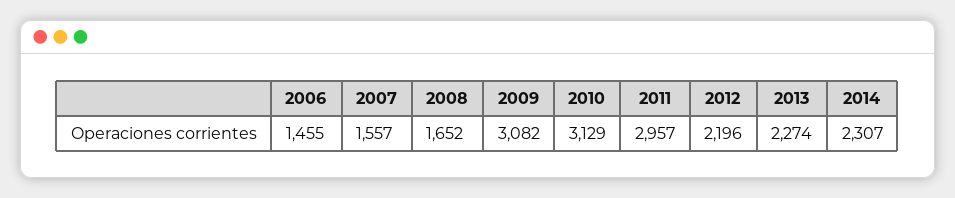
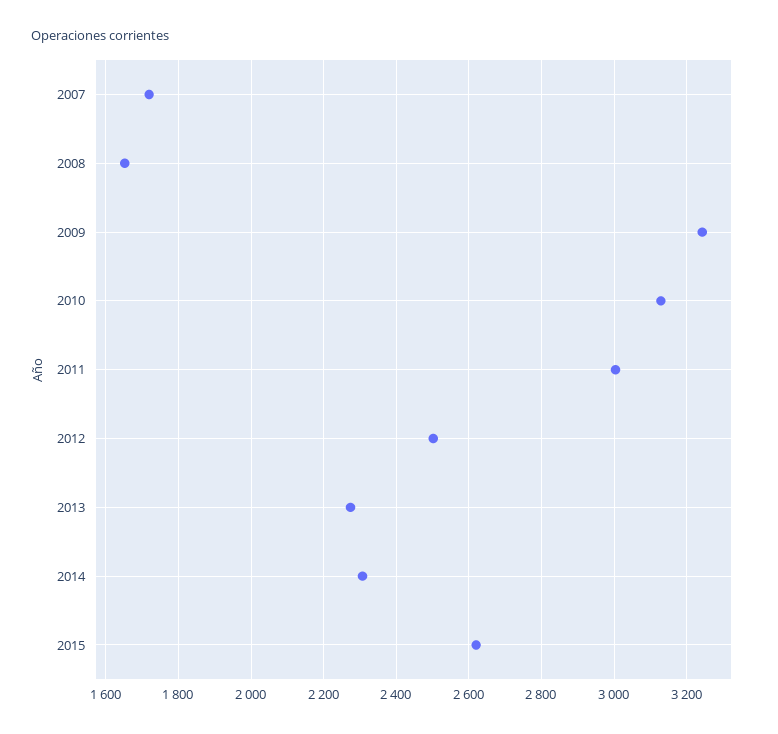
2006: 1455 -> none
2007: 1557 -> 1720
2009: 3082 -> 3240
2011: 2957 -> 3000
2012: 2196 -> 2500
2015: none -> 2620

